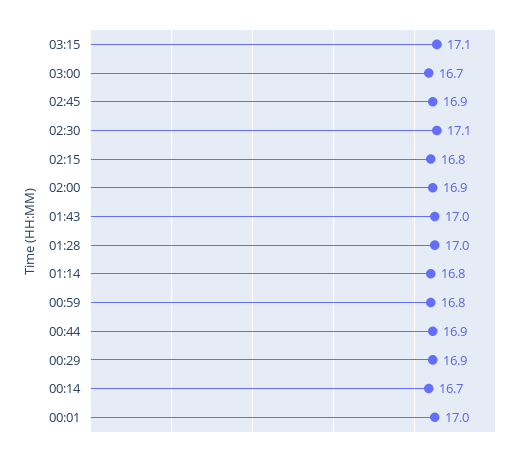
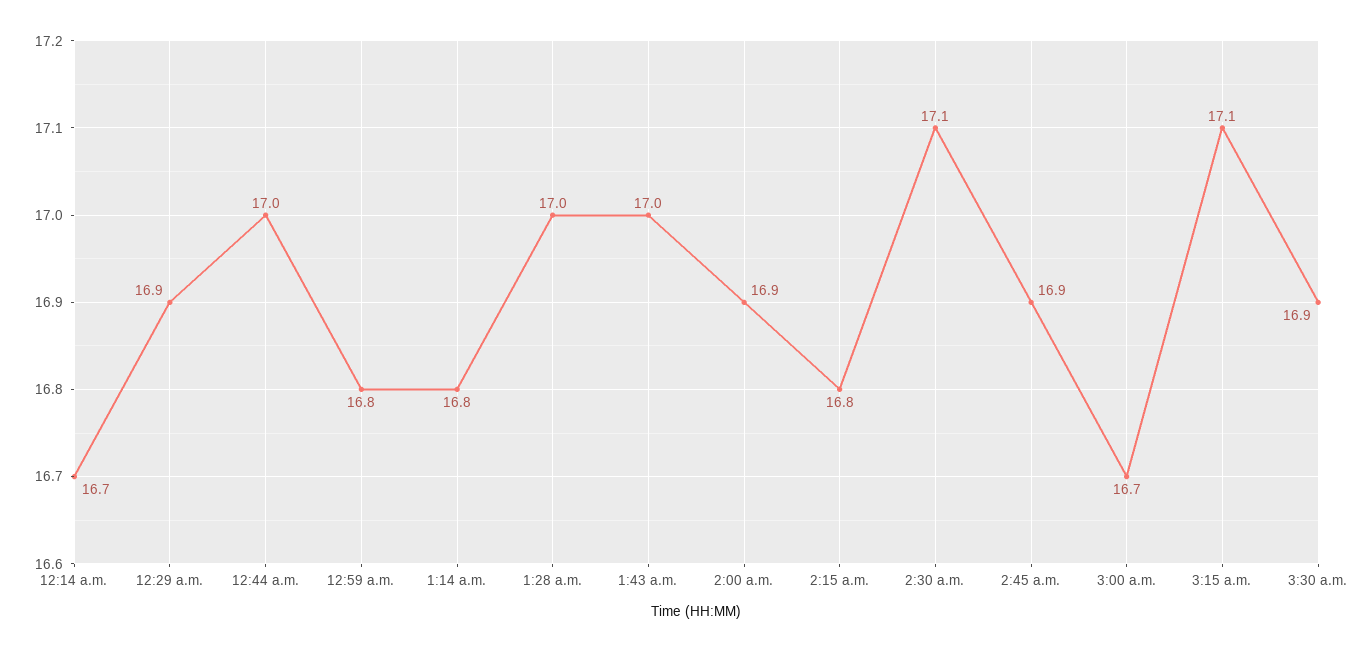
00:44: 16.9 -> 17
00:01: 17 -> none
3:30 a.m.: none -> 16.9

